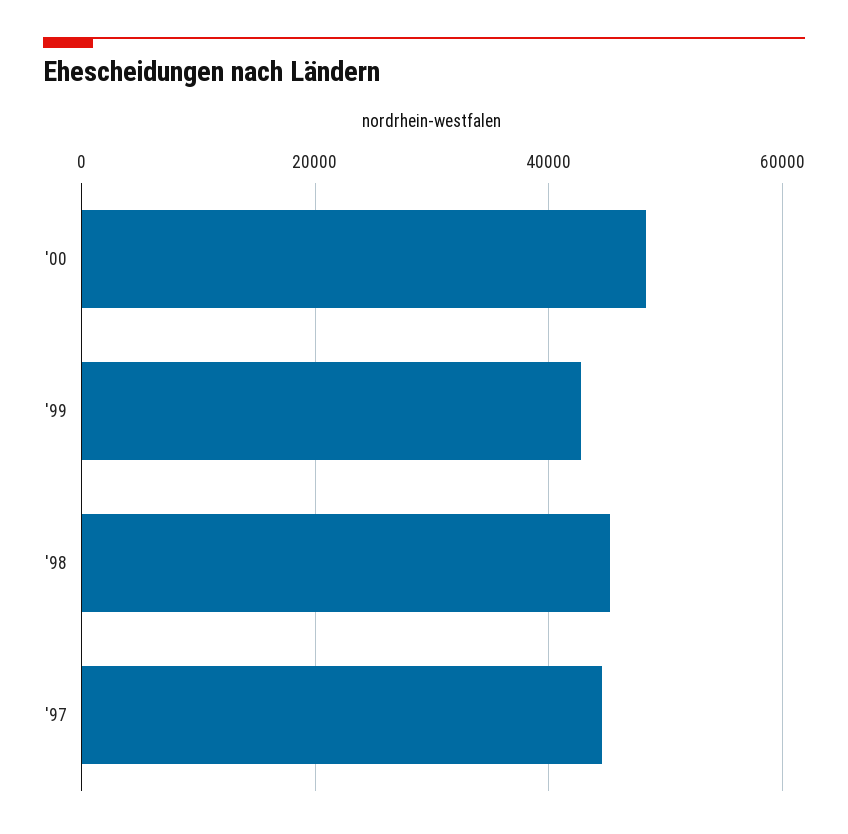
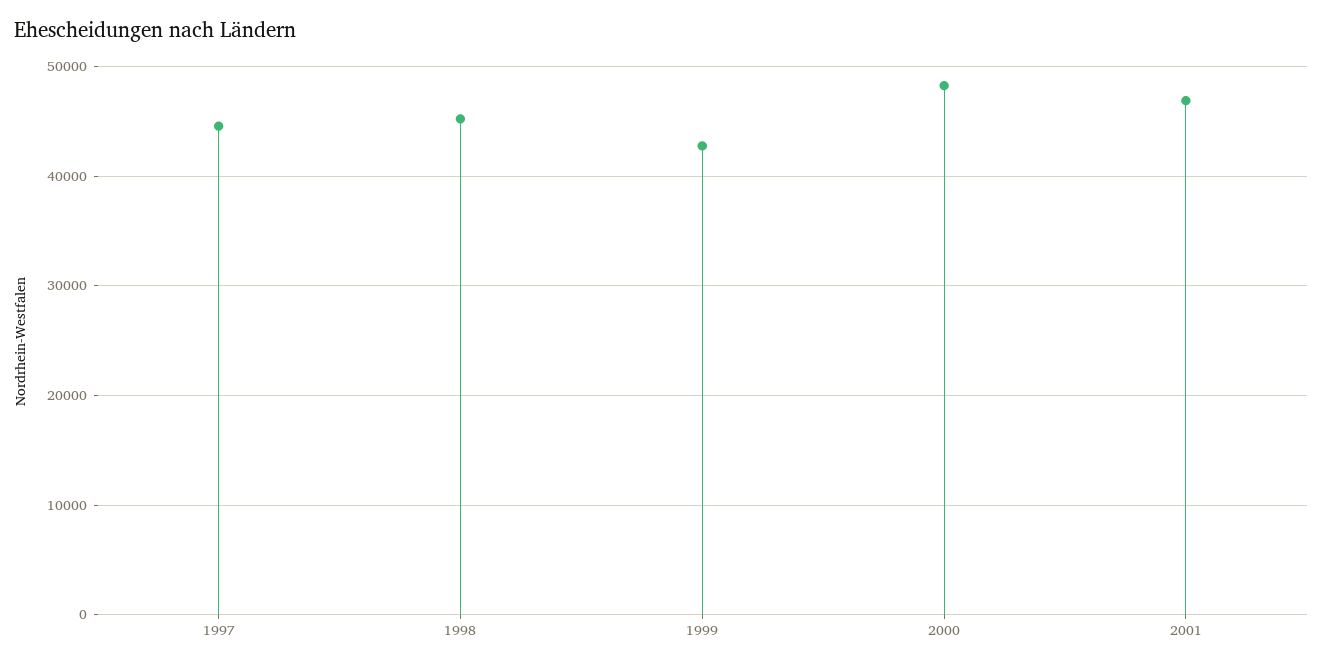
2001: none -> 47000

